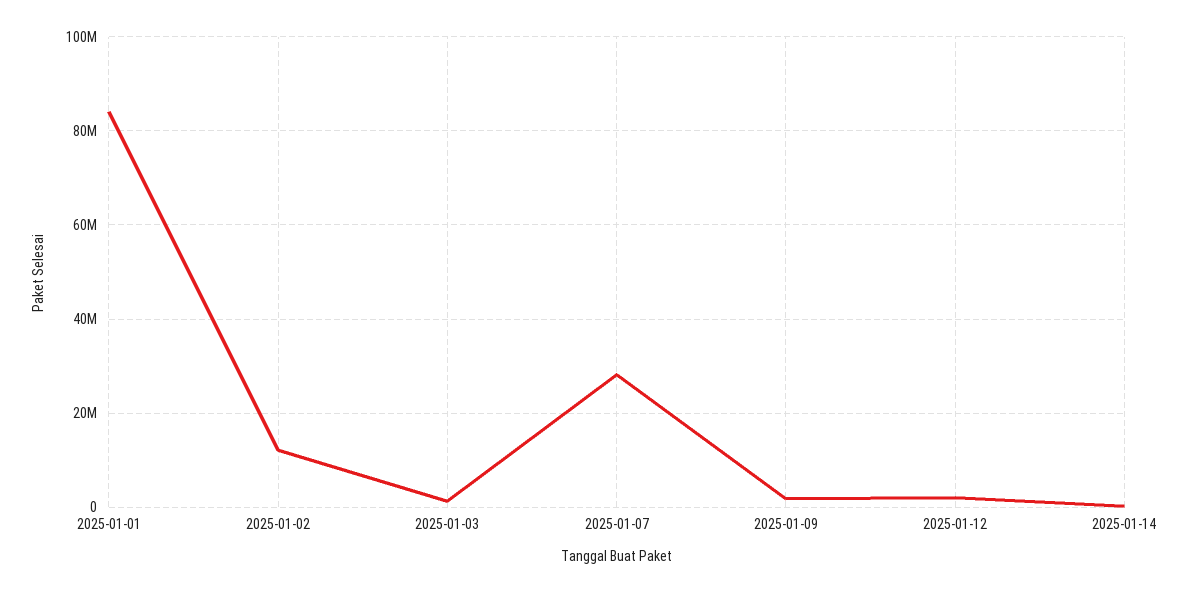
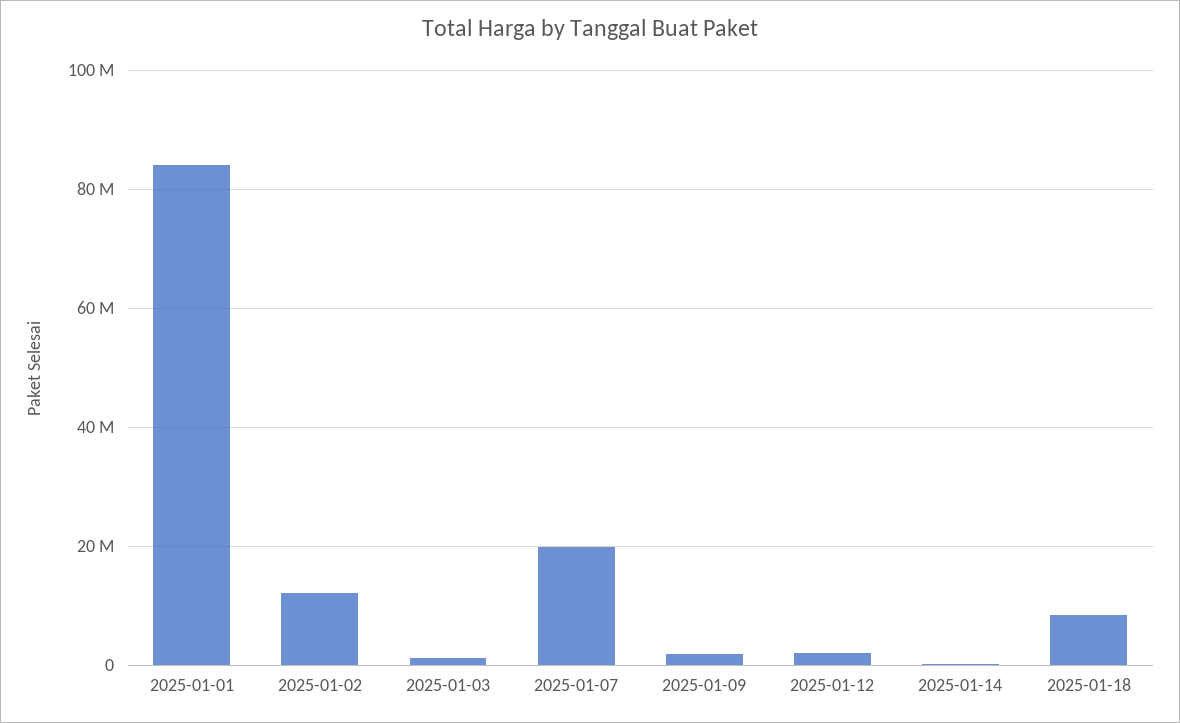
2025-01-07: 28000000 -> 20000000
2025-01-18: none -> 8000000

